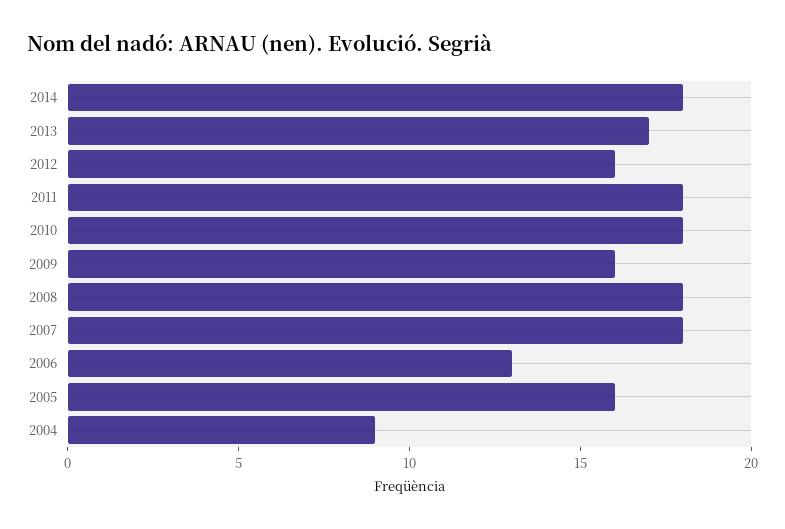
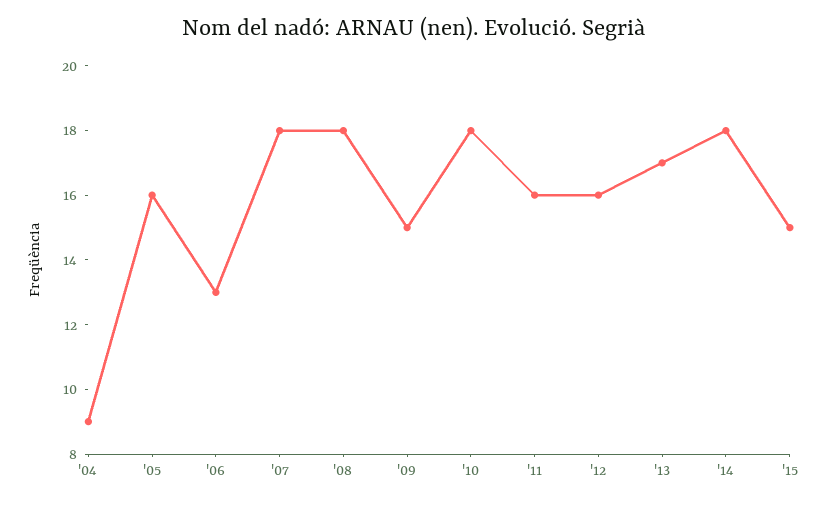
2011: 18 -> 16
2009: 16 -> 15
'15: none -> 15

